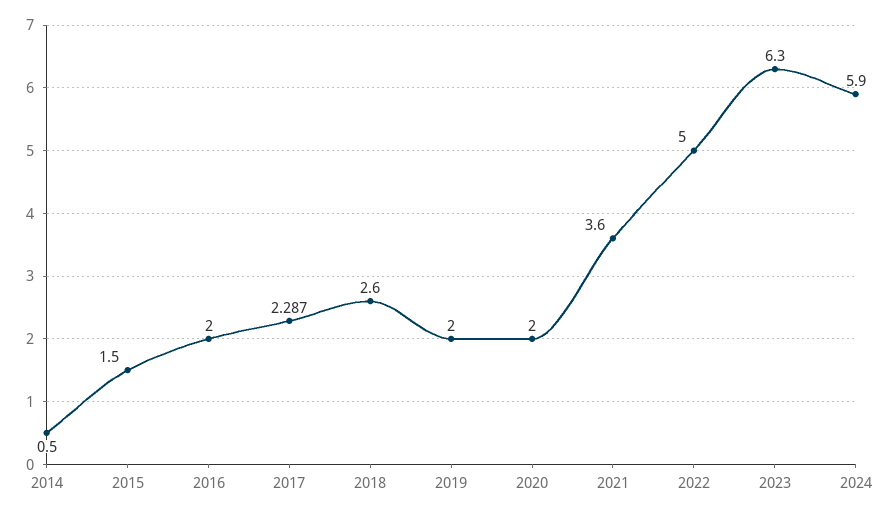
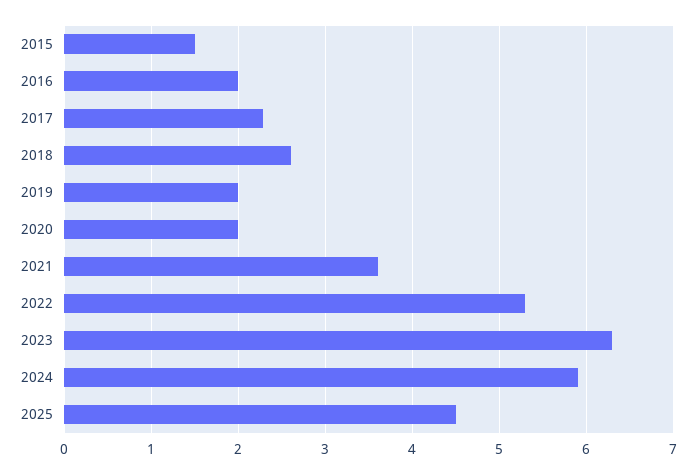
2014: 0.5 -> none
2022: 5 -> 5.3
2025: none -> 4.5

